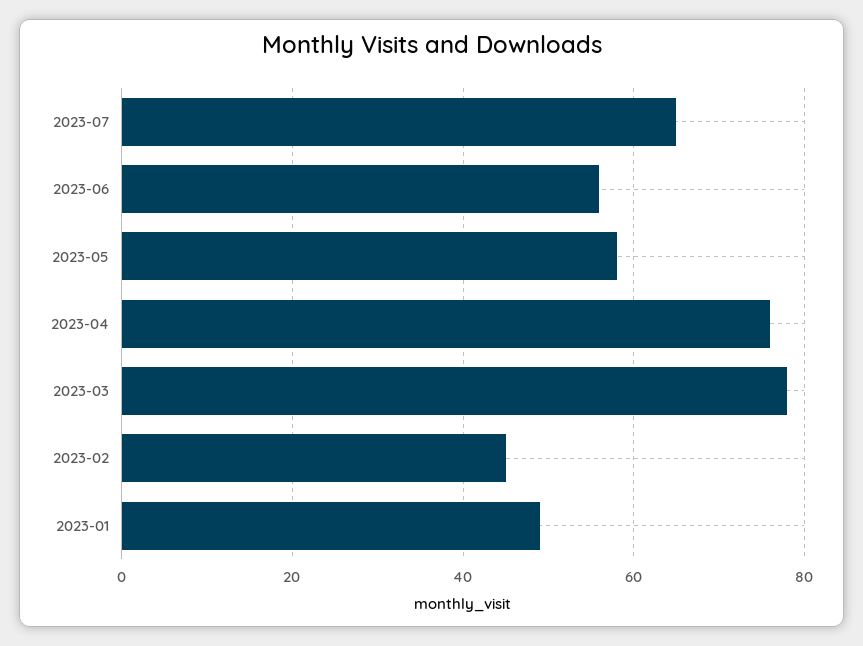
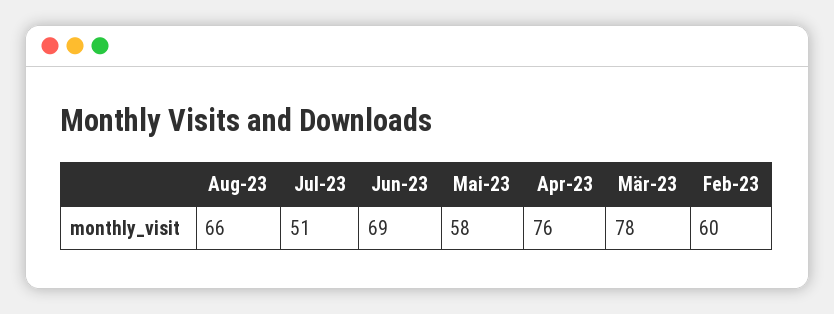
2023-07: 65 -> 51
2023-06: 55 -> 69
2023-02: 45 -> 60
2023-01: 50 -> none
Aug-23: none -> 66

